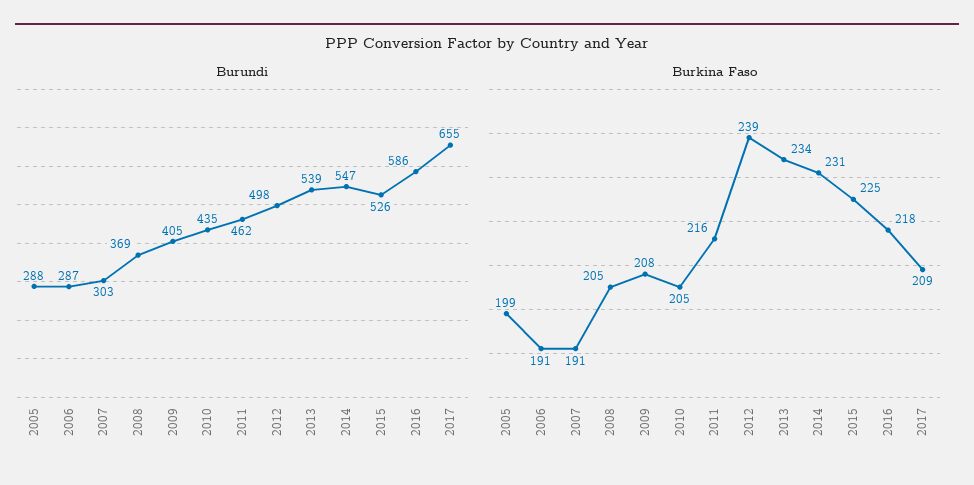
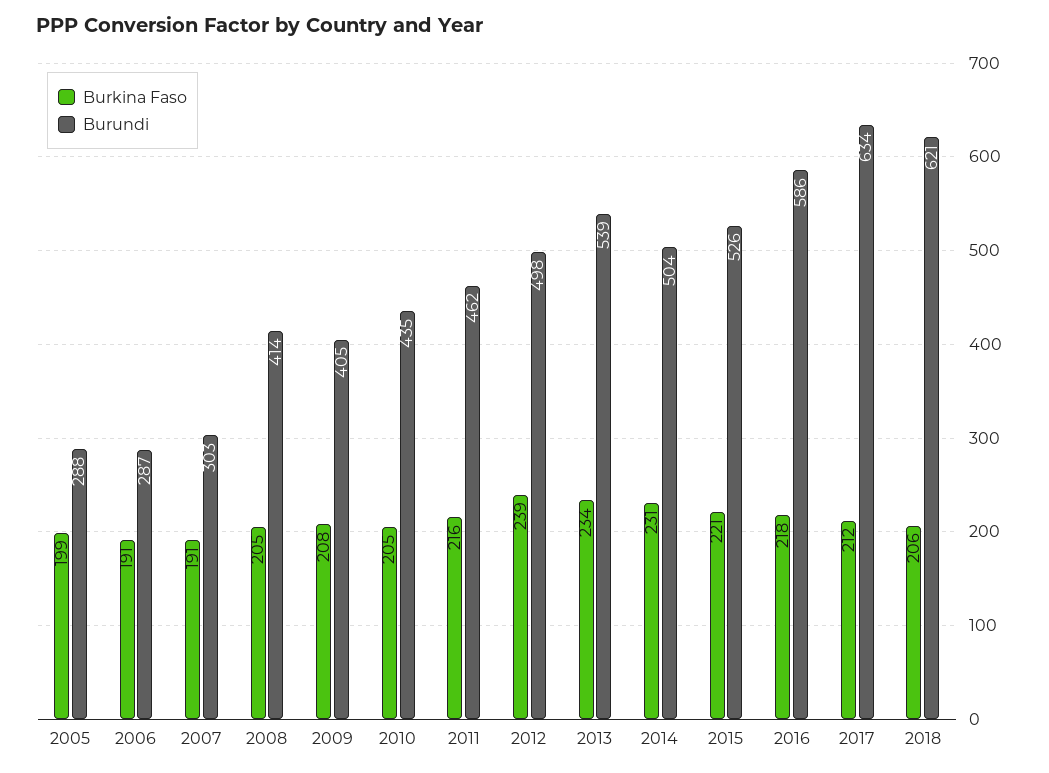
Burundi, 2008: 369 -> 414
Burundi, 2014: 547 -> 504
Burundi, 2017: 655 -> 634
Burkina Faso, 2015: 225 -> 221
Burkina Faso, 2017: 209 -> 212
Burkina Faso, 2018: none -> 206
Burundi, 2018: none -> 621

